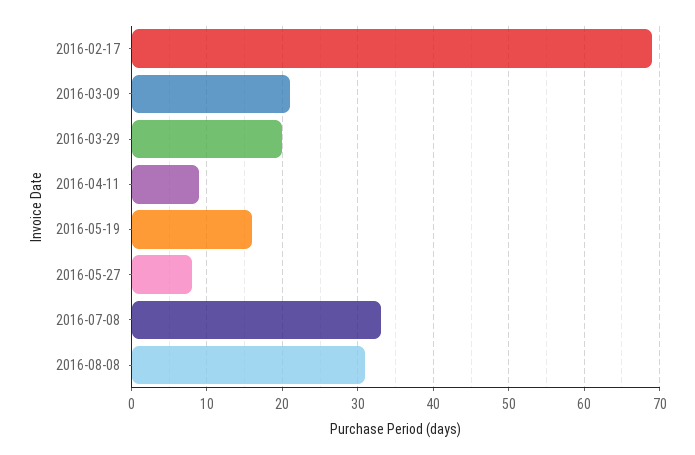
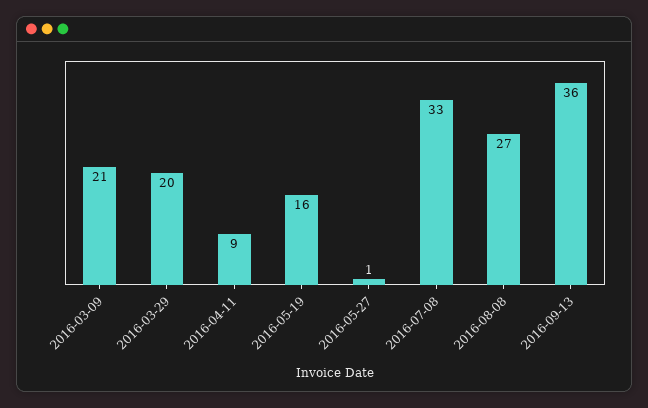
2016-02-17: 69 -> none
2016-05-27: 8 -> 1
2016-08-08: 31 -> 27
2016-09-13: none -> 36

